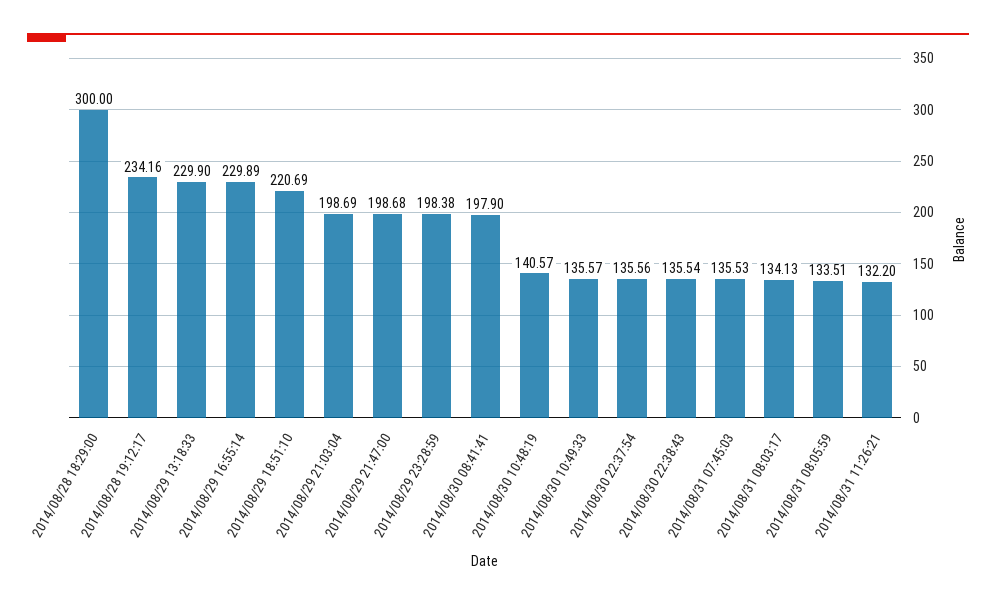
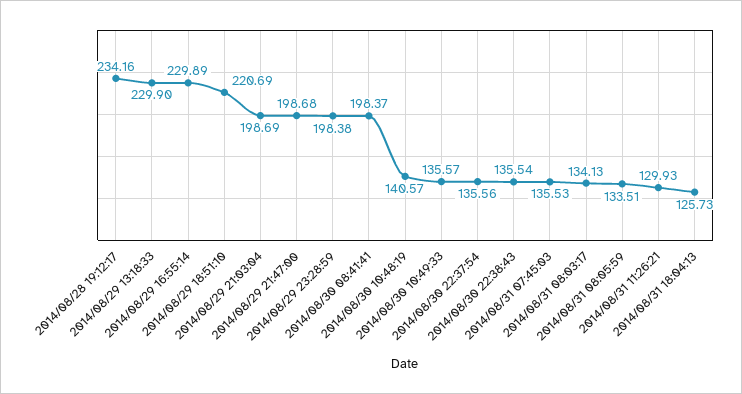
2014/08/28 18:29:00: 300 -> none
2014/08/30 08:41:41: 197.9 -> 198.37
2014/08/31 11:26:21: 132.2 -> 129.93
2014/08/31 18:04:13: none -> 125.73

